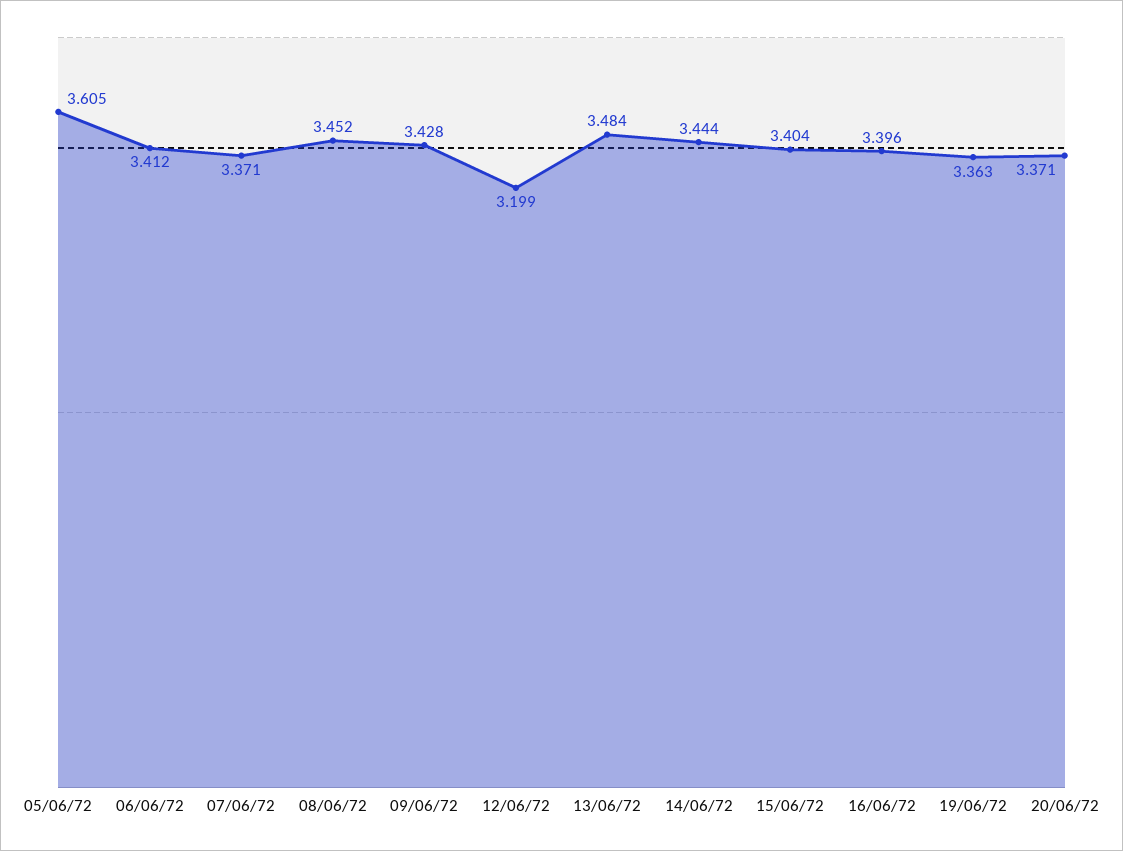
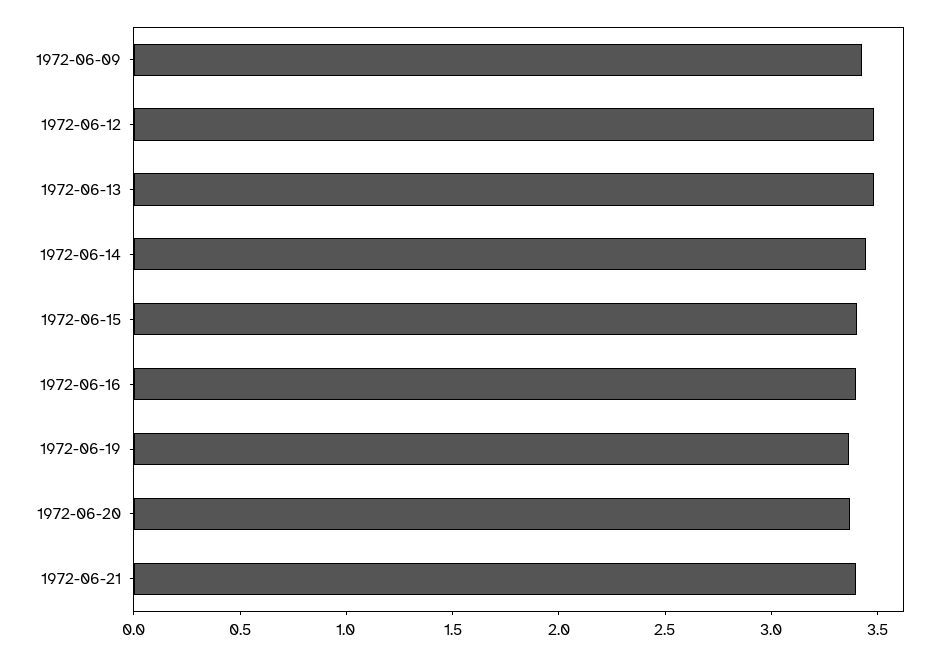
05/06/72: 3.605 -> none
06/06/72: 3.412 -> none
07/06/72: 3.371 -> none
08/06/72: 3.452 -> none
12/06/72: 3.199 -> 3.5
1972-06-21: none -> 3.4

